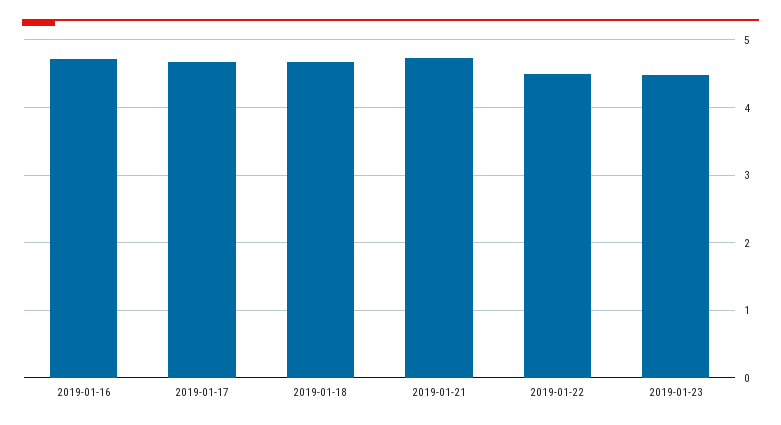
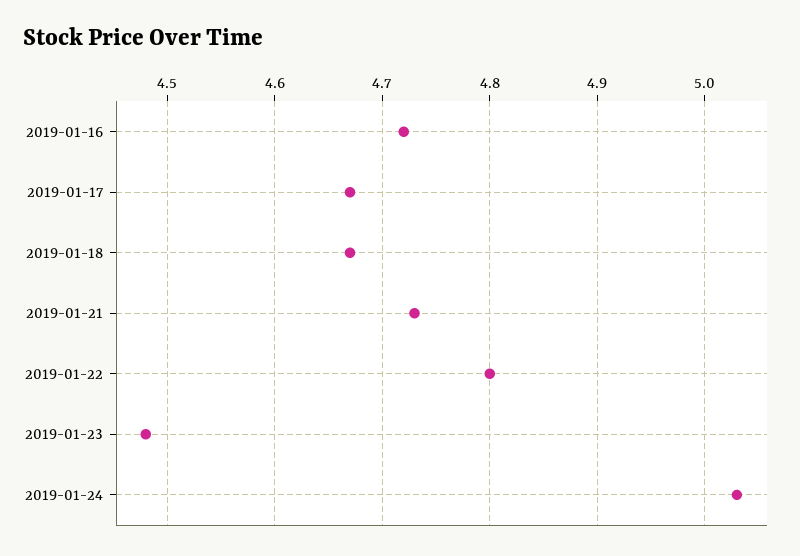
2019-01-22: 4.5 -> 4.8
2019-01-24: none -> 5.03

